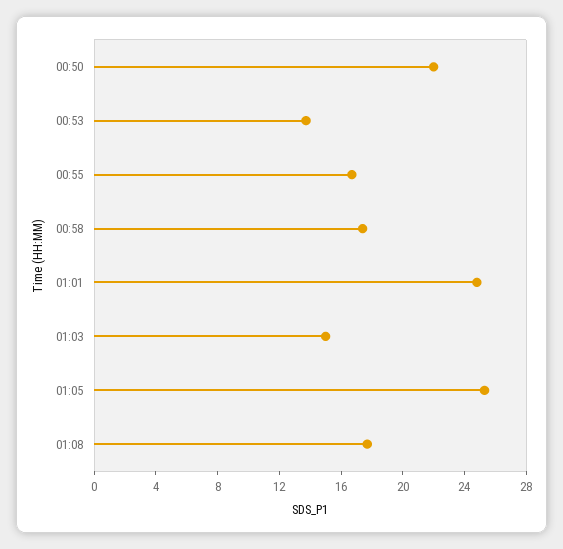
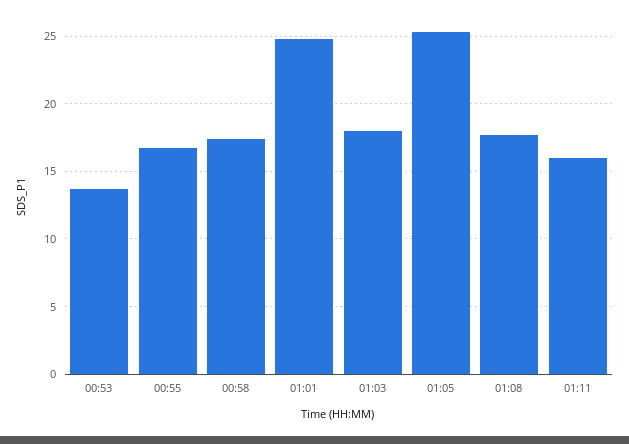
00:50: 22 -> none
01:03: 15 -> 18
01:11: none -> 16

